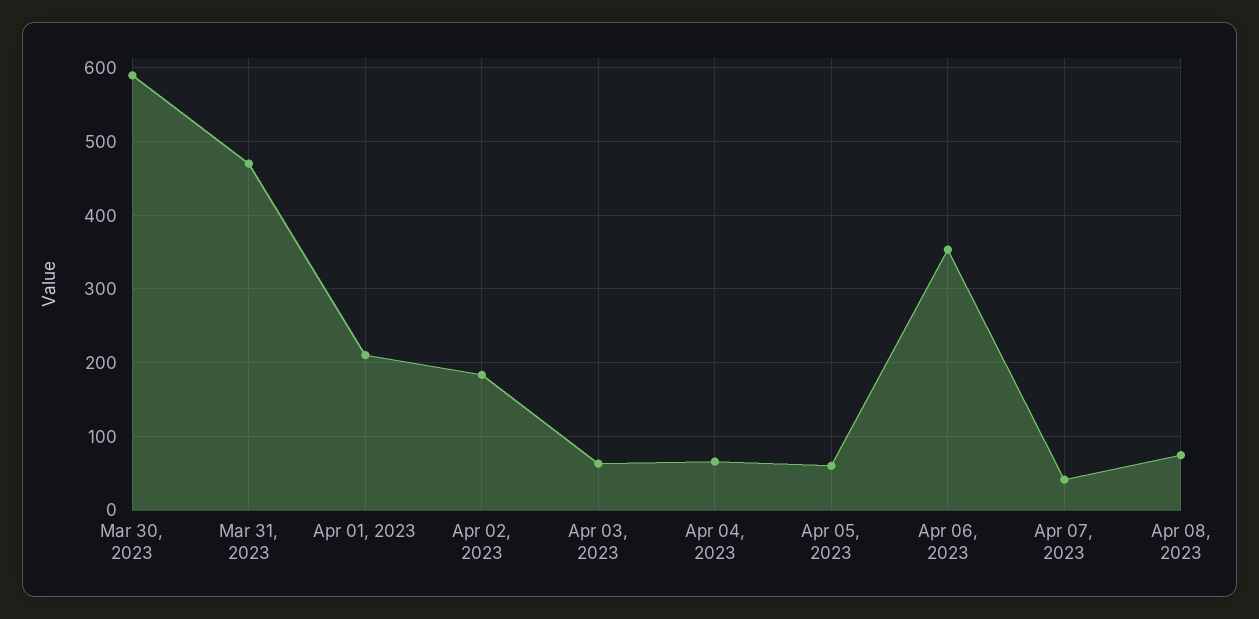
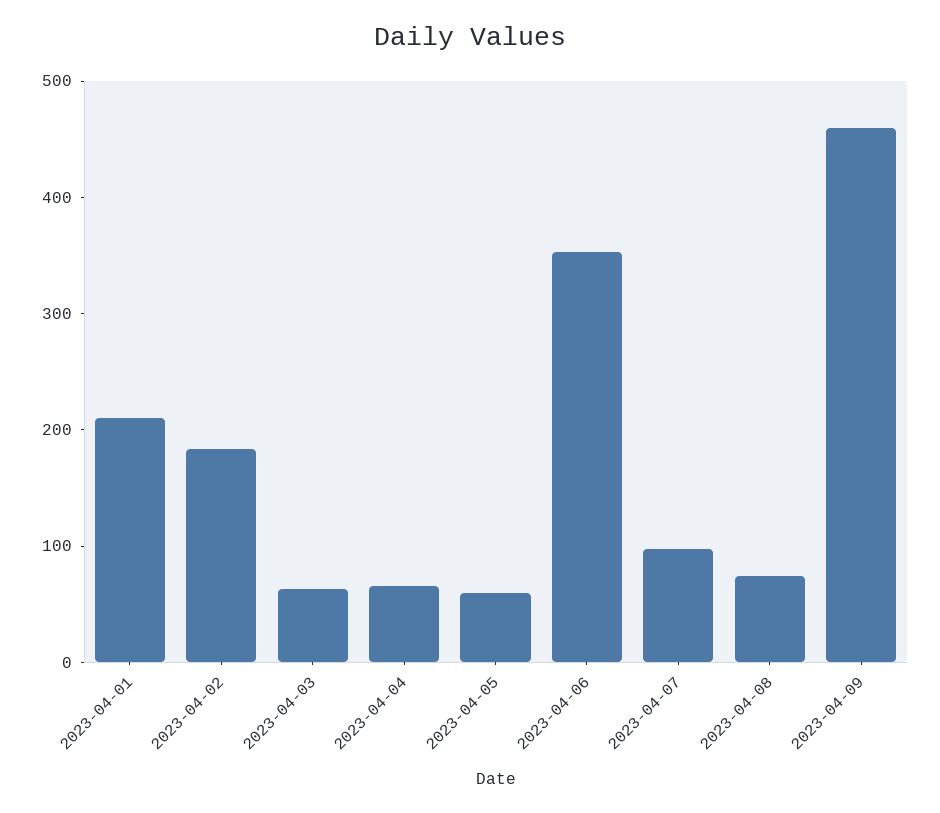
Mar 30, 2023: 590 -> none
Mar 31, 2023: 470 -> none
Apr 07, 2023: 40 -> 100
2023-04-09: none -> 460

